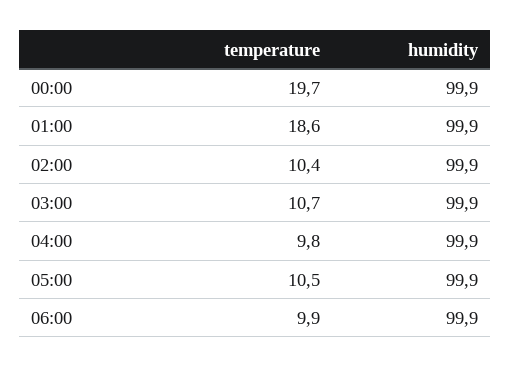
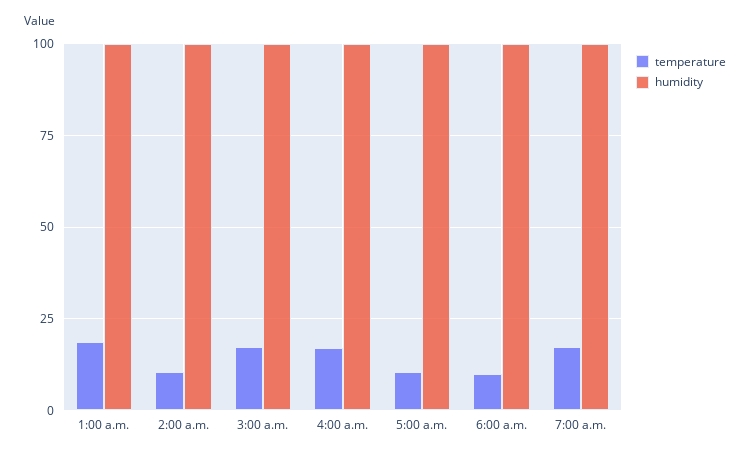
temperature, 00:00: 19.7 -> none
humidity, 00:00: 99.9 -> none
temperature, 03:00: 10.7 -> 17.5
temperature, 04:00: 9.8 -> 17.5
temperature, 7:00 a.m.: none -> 17.5
humidity, 7:00 a.m.: none -> 100

